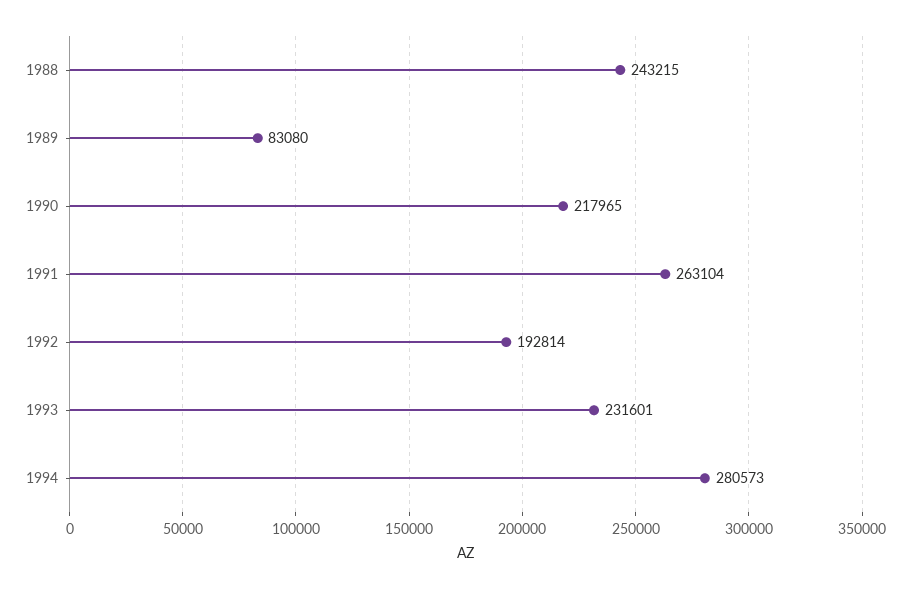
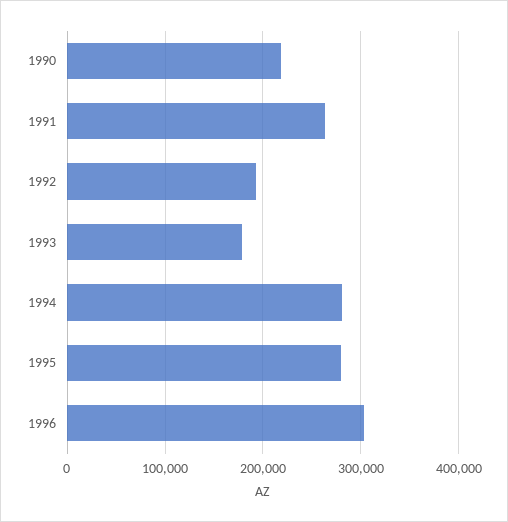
1988: 243215 -> none
1989: 83080 -> none
1993: 231601 -> 180000
1995: none -> 280000
1996: none -> 300000

